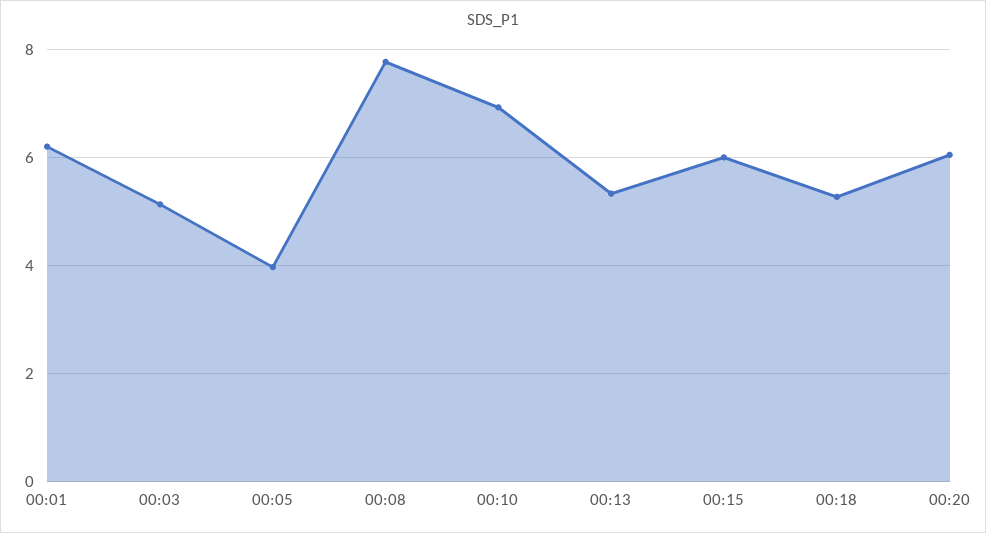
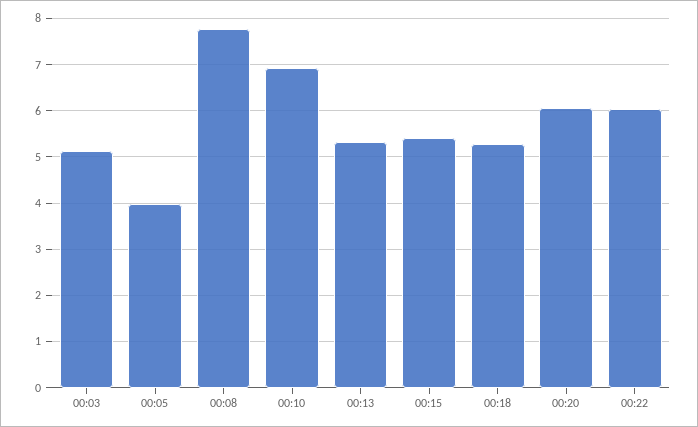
00:01: 6.2 -> none
00:15: 6 -> 5.4
00:22: none -> 6

